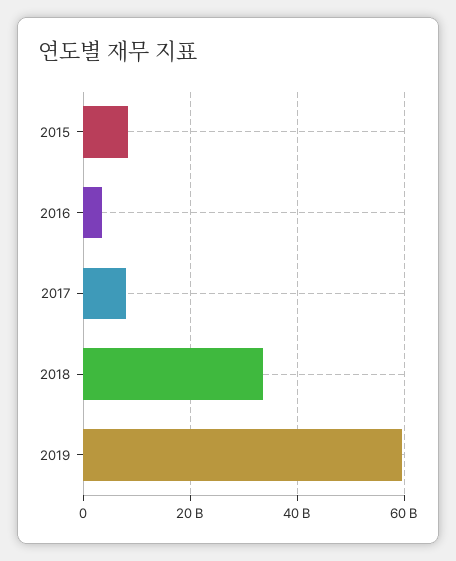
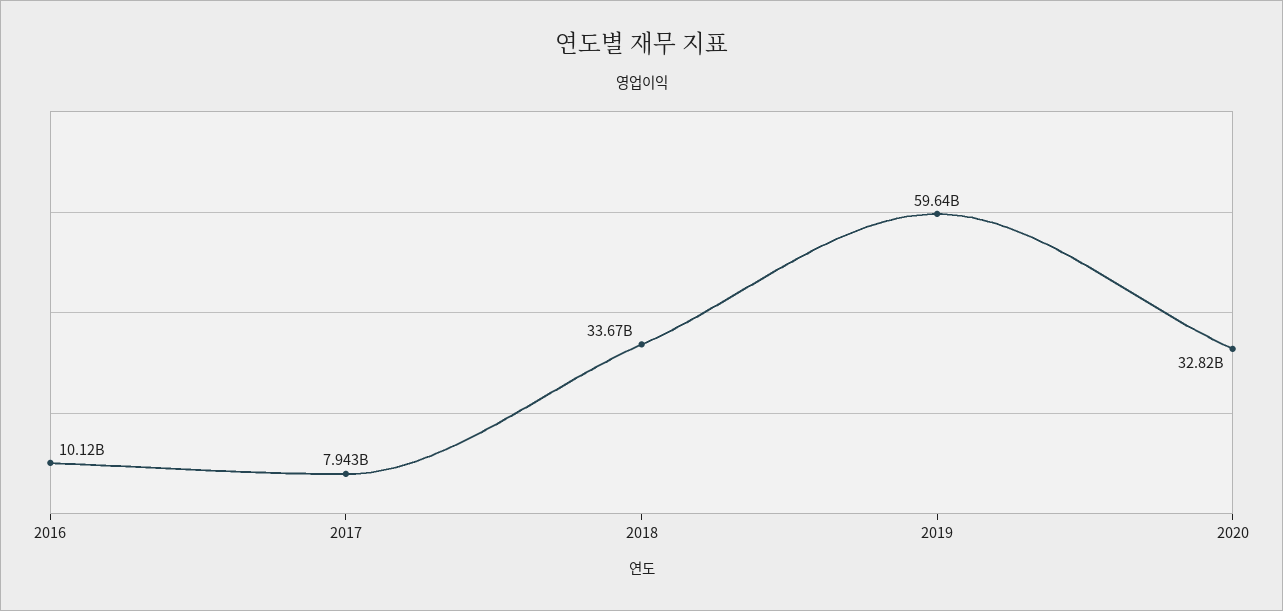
2015: 8000000000 -> none
2016: 4000000000 -> 10120000000
2020: none -> 32820000000

